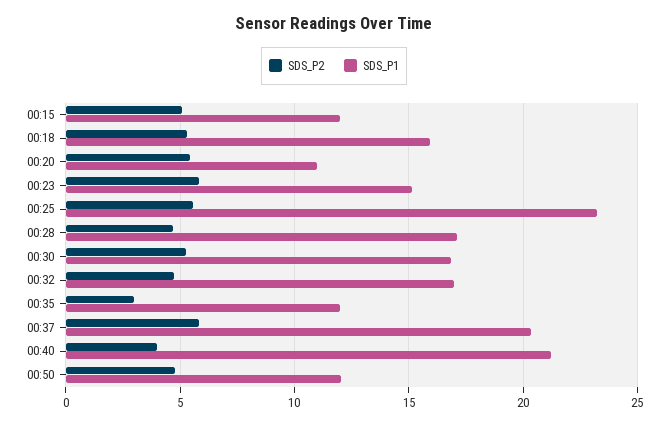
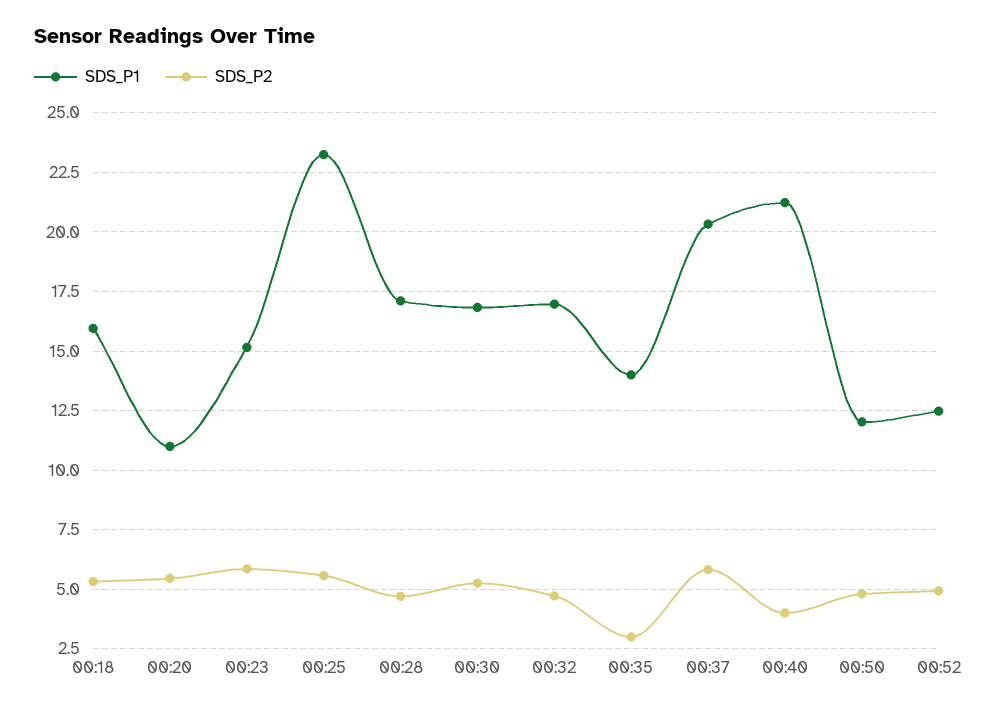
SDS_P2, 00:15: 5 -> none
SDS_P1, 00:15: 12 -> none
SDS_P1, 00:35: 12 -> 14
SDS_P1, 00:52: none -> 12.5
SDS_P2, 00:52: none -> 5

